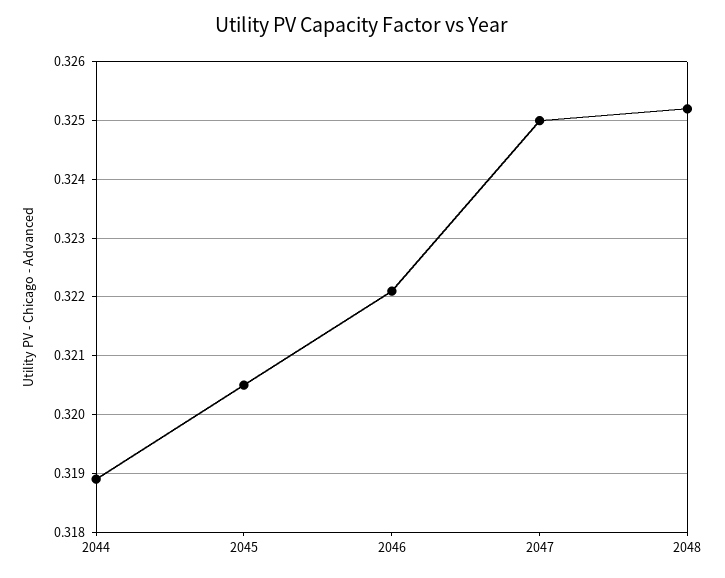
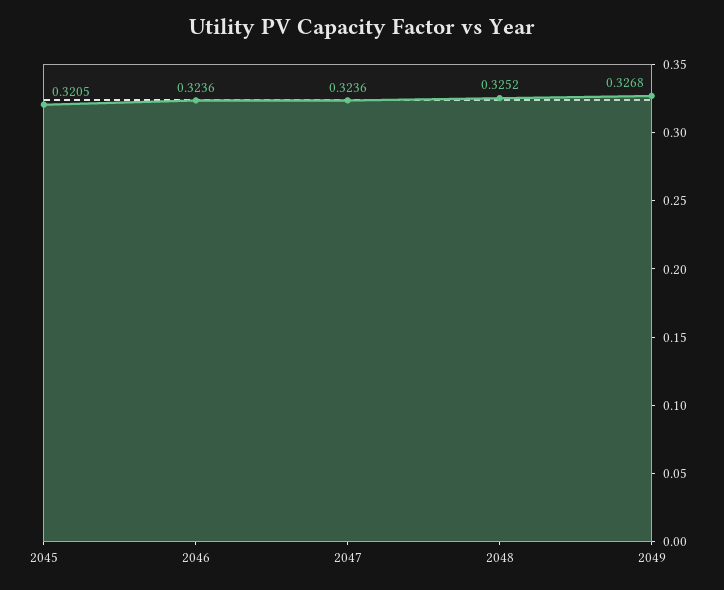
2044: 0.319 -> none
2046: 0.322 -> 0.3236
2047: 0.325 -> 0.3236
2049: none -> 0.3268

